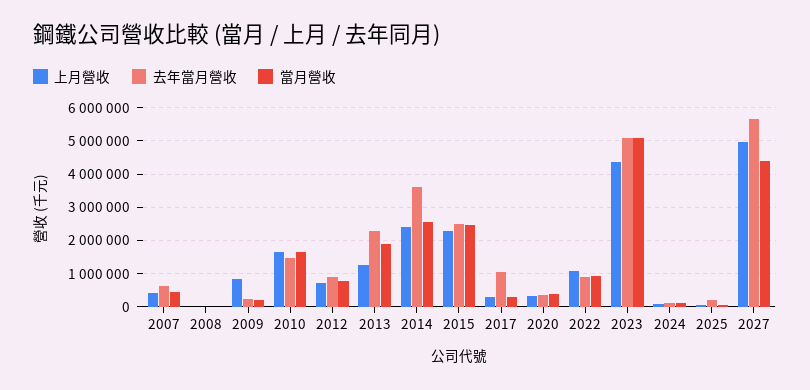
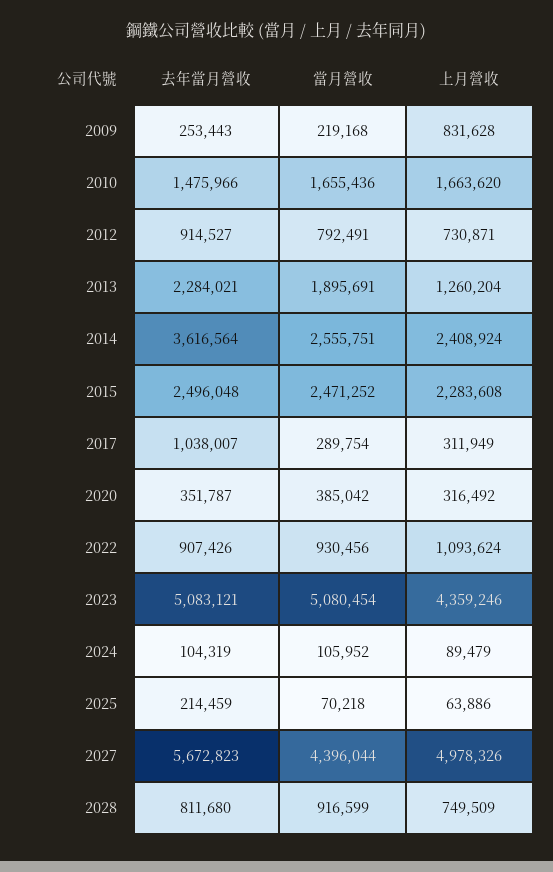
上月營收, 2007: 400000 -> none
去年當月營收, 2007: 600000 -> none
當月營收, 2007: 400000 -> none
上月營收, 2008: 0 -> none
去年當月營收, 2008: 0 -> none
當月營收, 2008: 0 -> none
去年當月營收, 2028: none -> 811680
當月營收, 2028: none -> 916599
上月營收, 2028: none -> 749509

